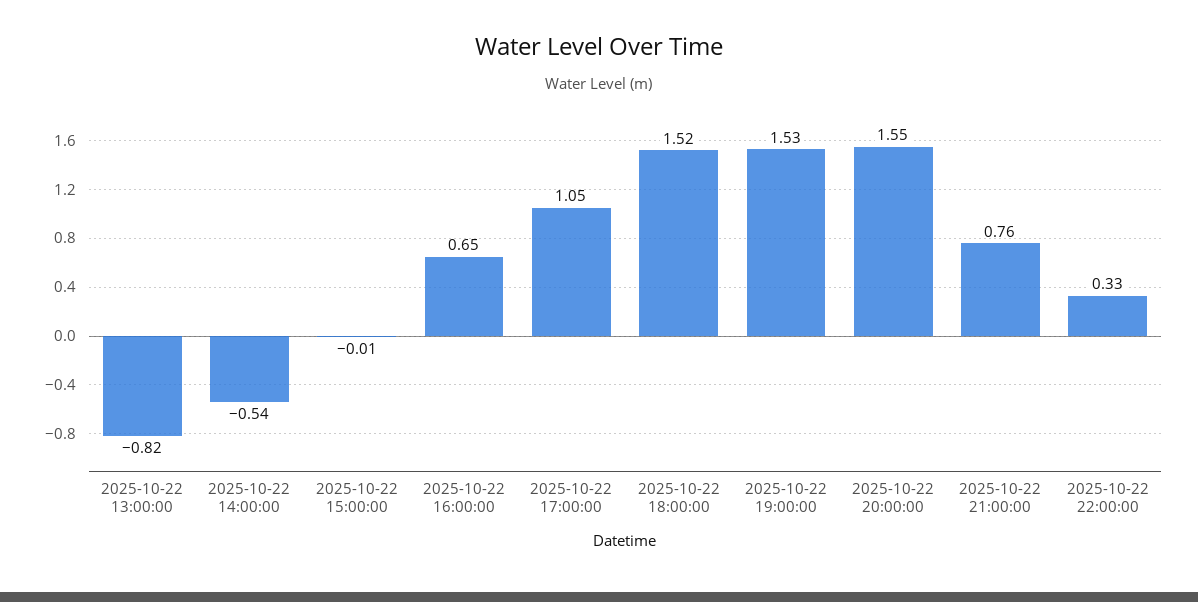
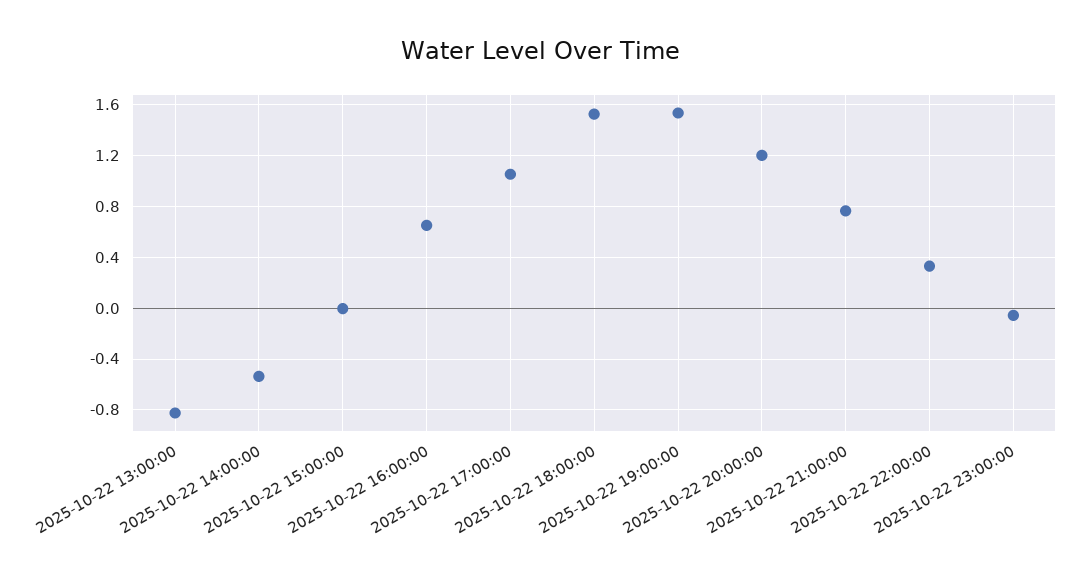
2025-10-22 20:00:00: 1.55 -> 1.2
2025-10-22 23:00:00: none -> -0.05

